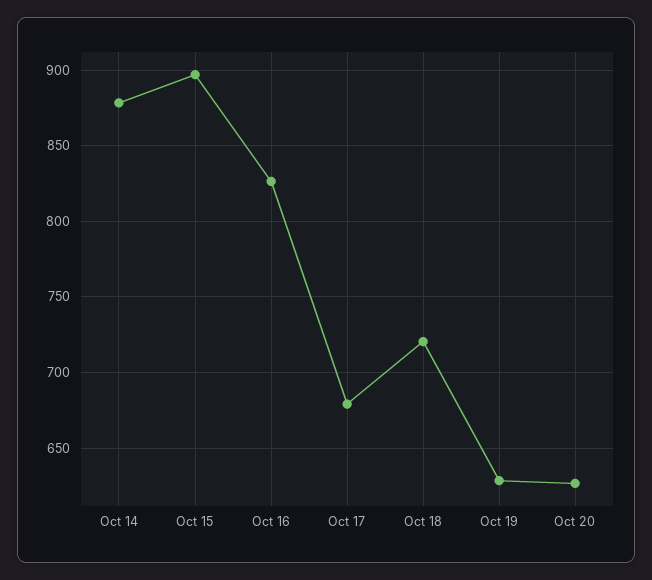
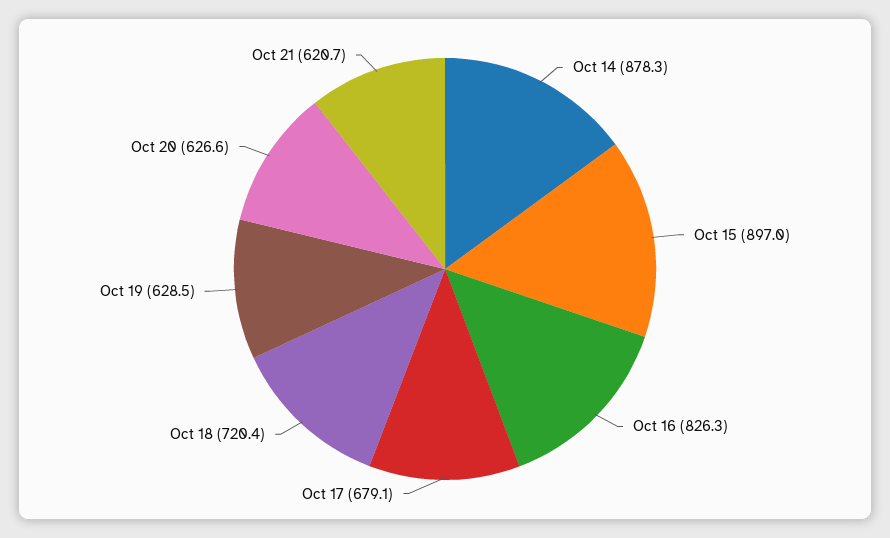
Oct 21: none -> 620.7

